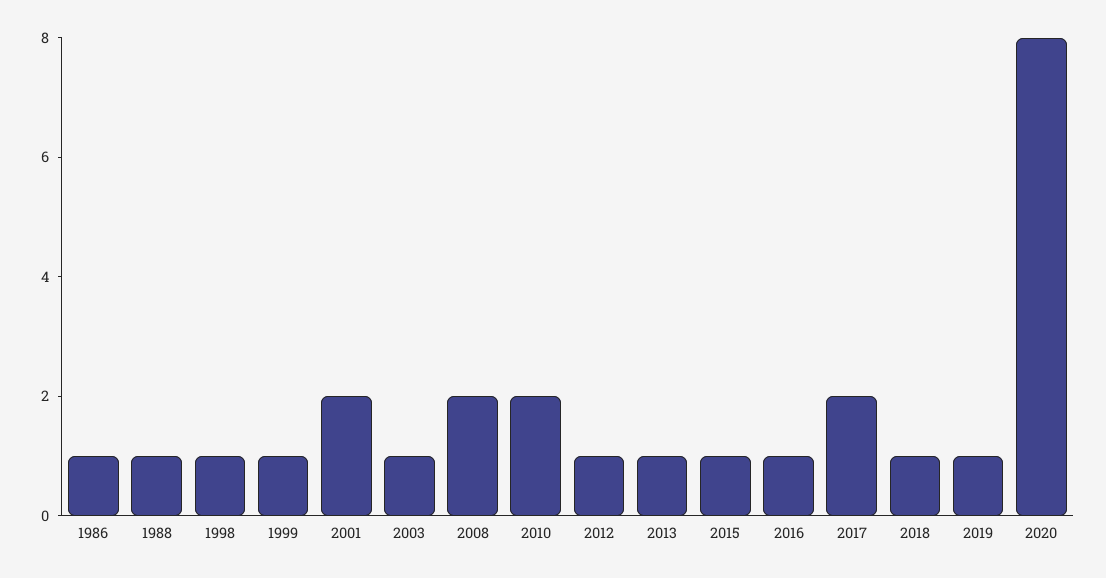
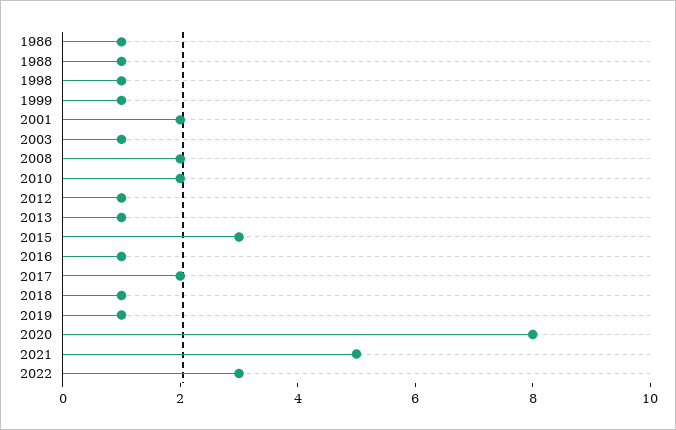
2015: 1 -> 3
2021: none -> 5
2022: none -> 3

